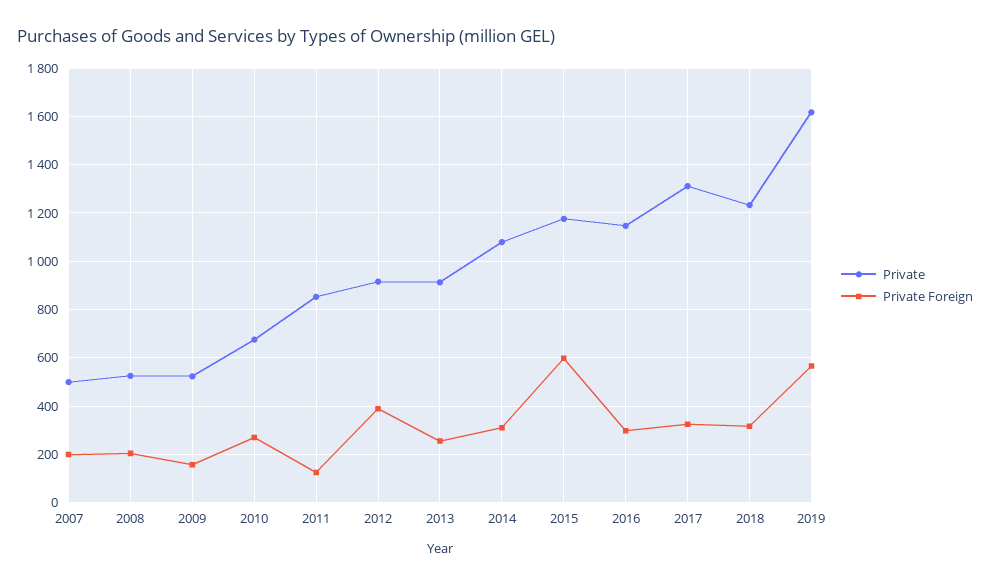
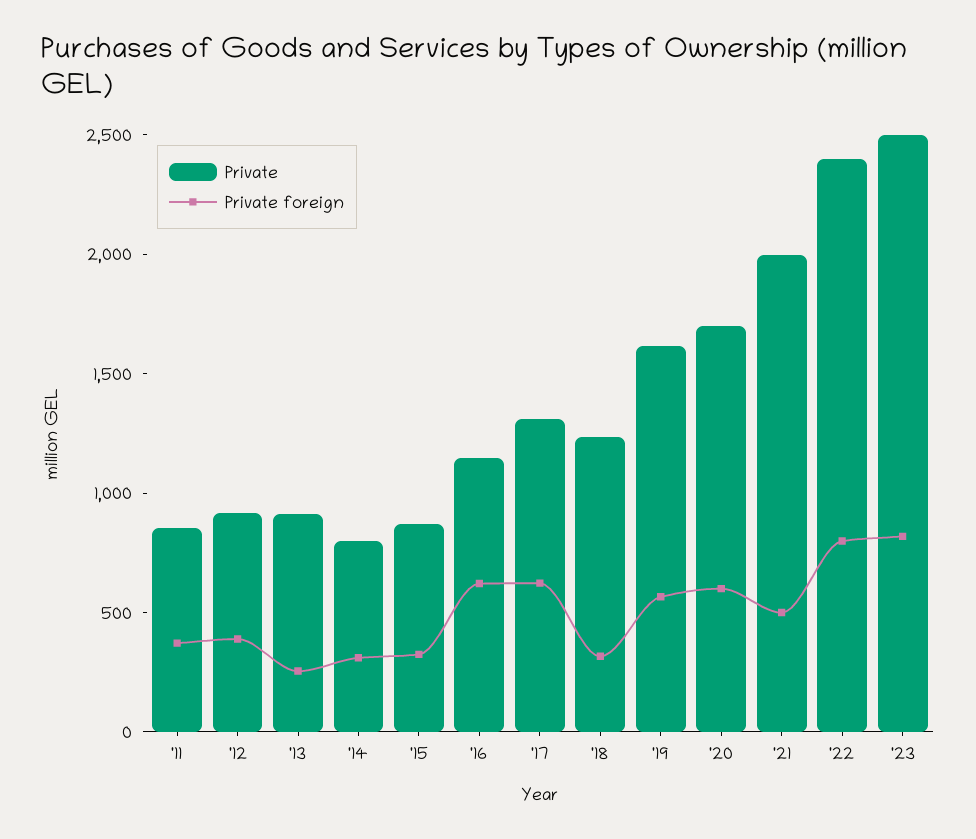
Private, 2007: 500 -> none
Private Foreign, 2007: 200 -> none
Private, 2008: 525 -> none
Private Foreign, 2008: 200 -> none
Private, 2009: 525 -> none
Private Foreign, 2009: 150 -> none
Private, 2010: 675 -> none
Private Foreign, 2010: 275 -> none
Private Foreign, 2011: 125 -> 400
Private, 2014: 1075 -> 800
Private, 2015: 1175 -> 900
Private Foreign, 2015: 600 -> 300
Private Foreign, 2016: 300 -> 600
Private Foreign, 2017: 325 -> 600
Private, '20: none -> 1700
Private Foreign, '20: none -> 600
Private, '21: none -> 2000
Private Foreign, '21: none -> 500
Private, '22: none -> 2400
Private Foreign, '22: none -> 800
Private, '23: none -> 2500
Private Foreign, '23: none -> 800

